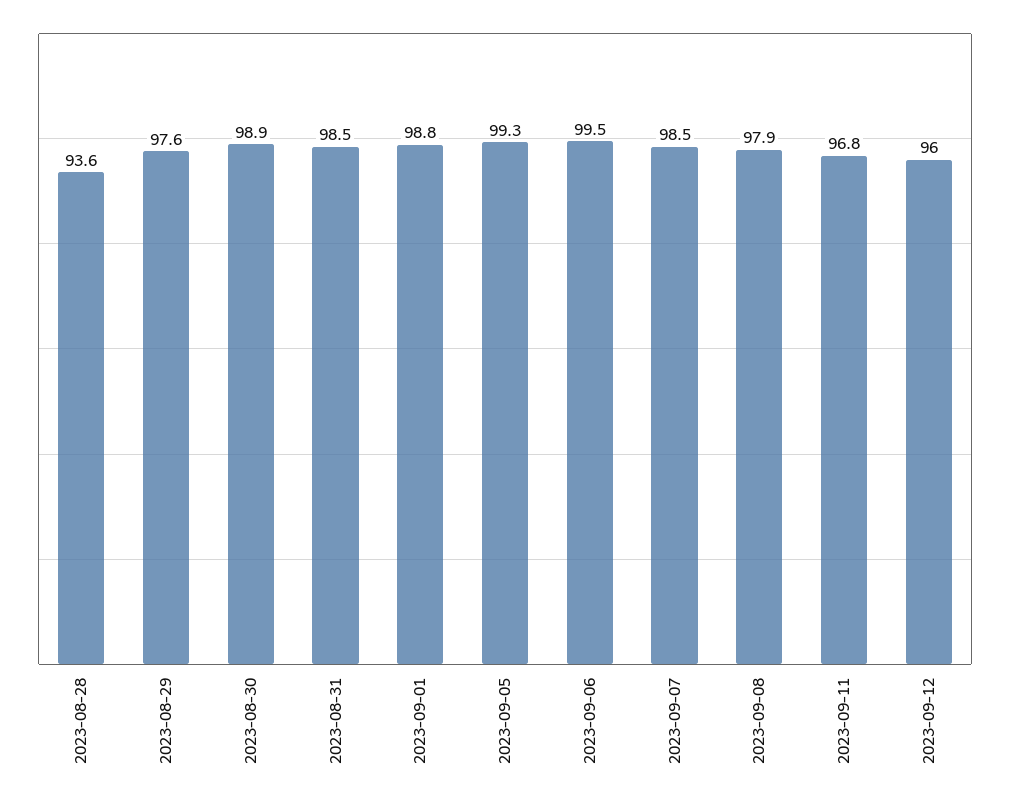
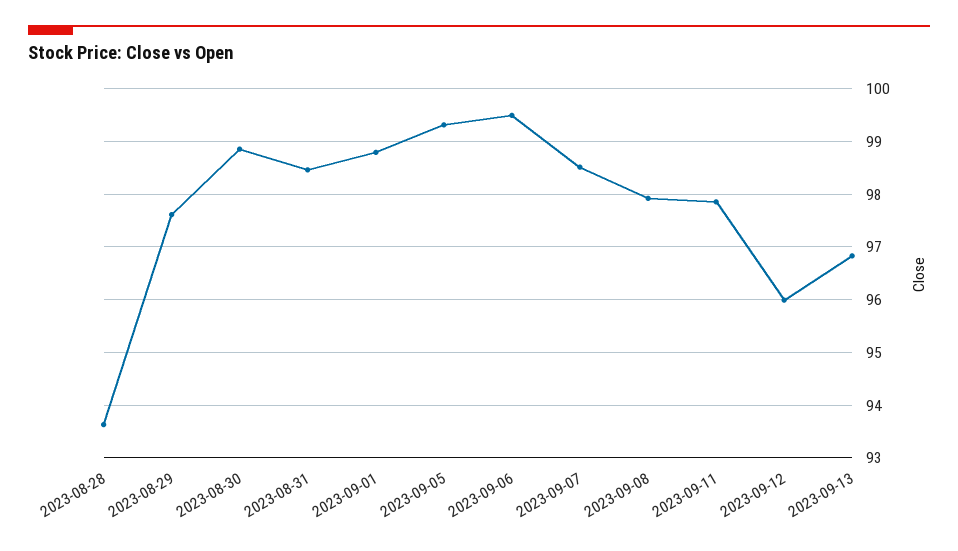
2023-09-11: 96.8 -> 97.8
2023-09-13: none -> 96.8

